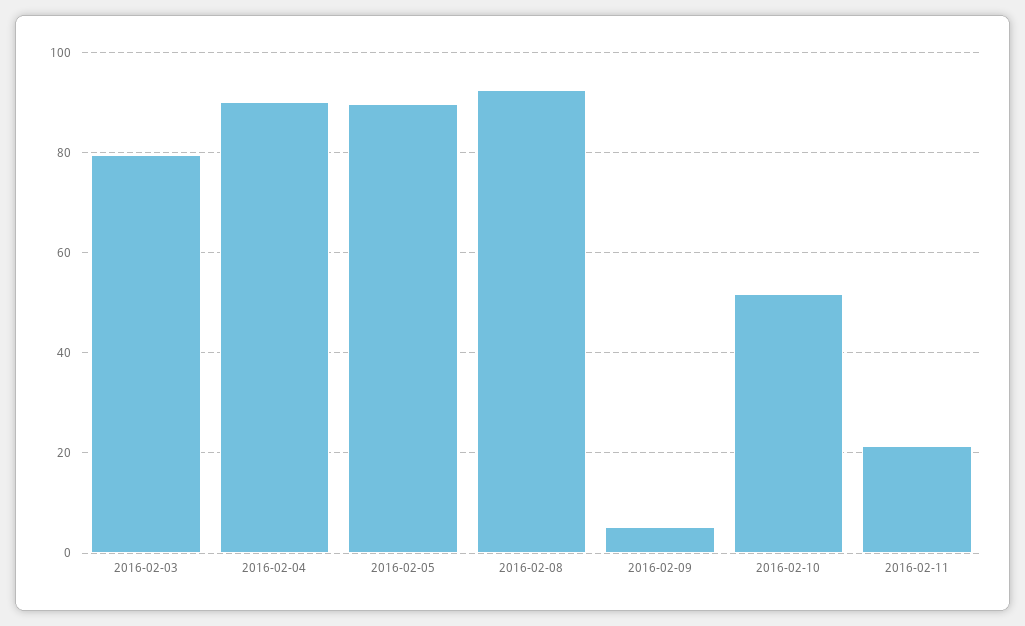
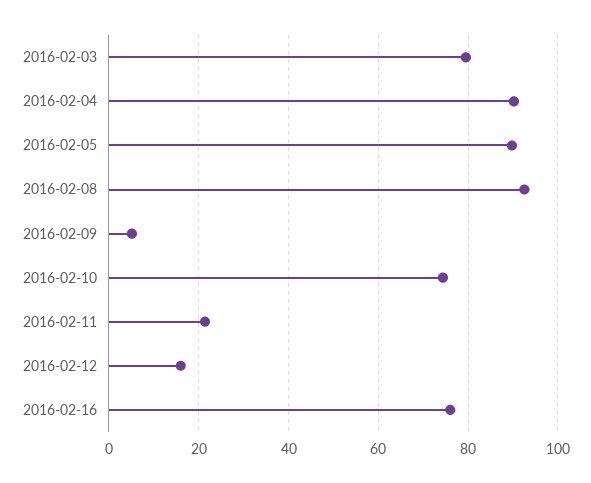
2016-02-10: 52 -> 74
2016-02-12: none -> 16
2016-02-16: none -> 76

